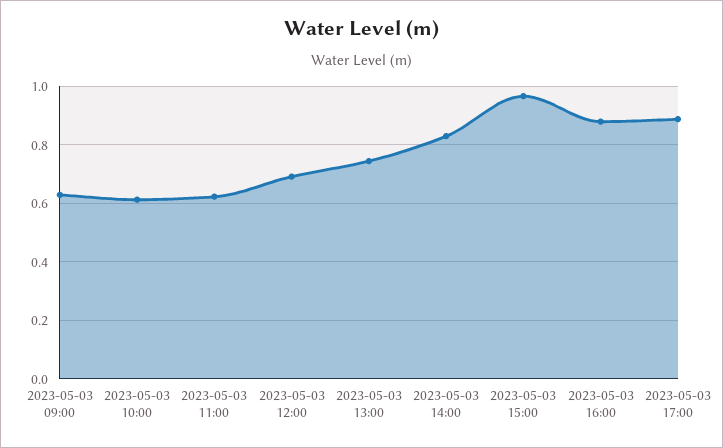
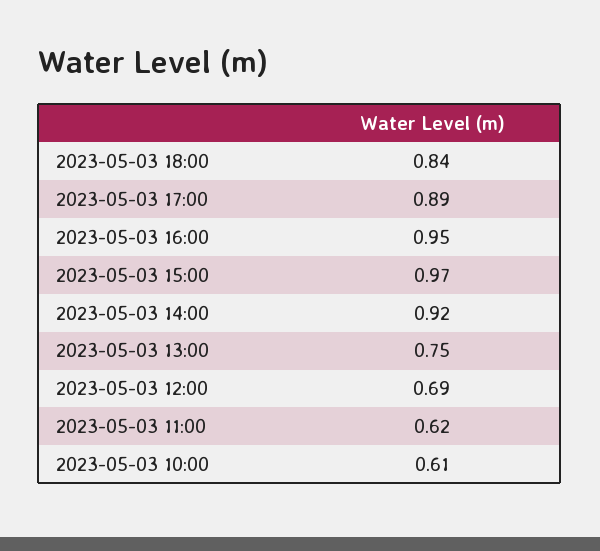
2023-05-03 09:00: 0.625 -> none
2023-05-03 14:00: 0.825 -> 0.92
2023-05-03 16:00: 0.875 -> 0.95
2023-05-03 18:00: none -> 0.84

